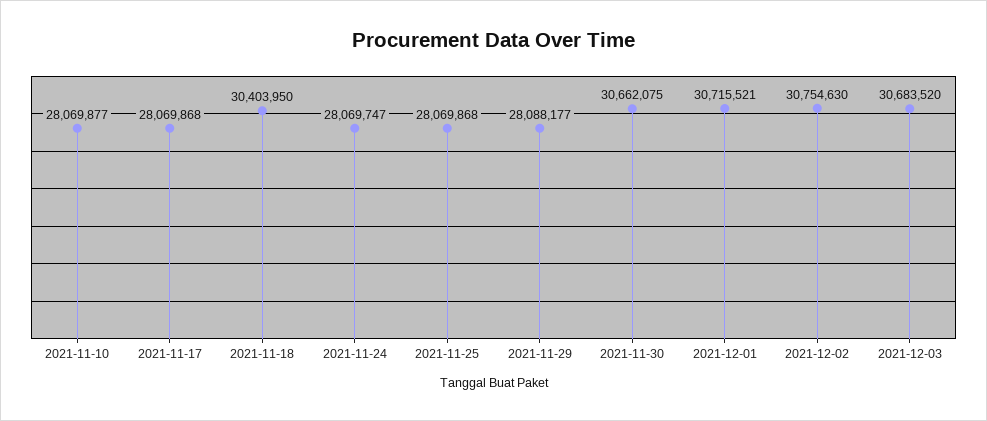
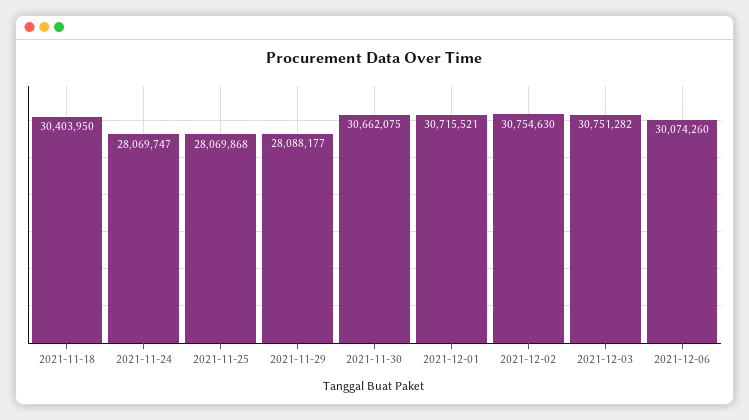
2021-11-10: 28069877 -> none
2021-11-17: 28069868 -> none
2021-12-03: 30683520 -> 30751282
2021-12-06: none -> 30074260

